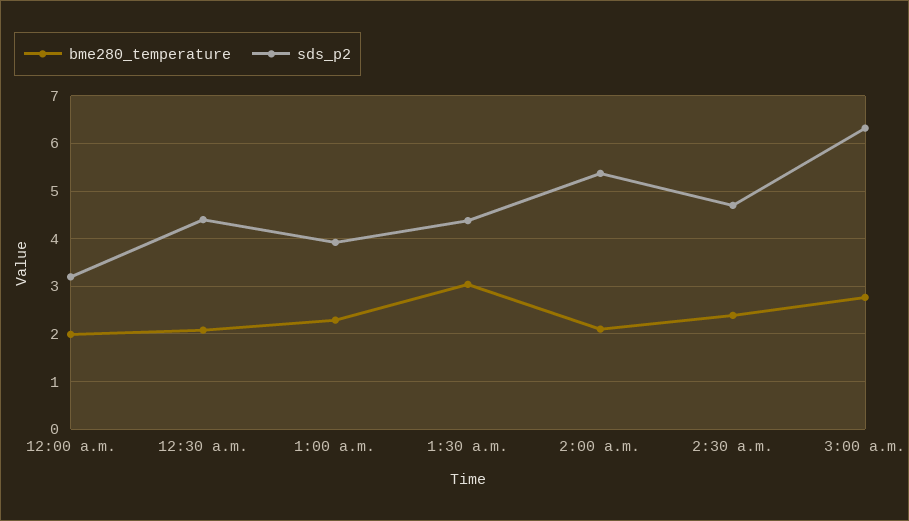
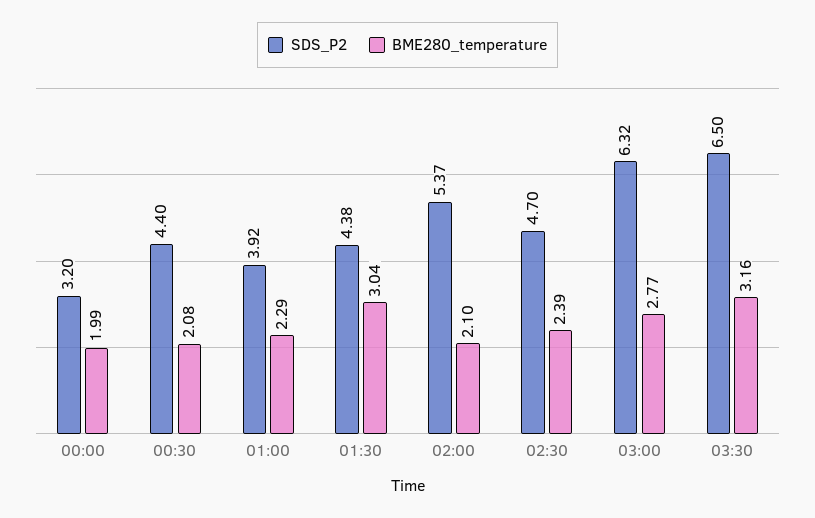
sds_p2, 03:30: none -> 6.5
bme280_temperature, 03:30: none -> 3.16

